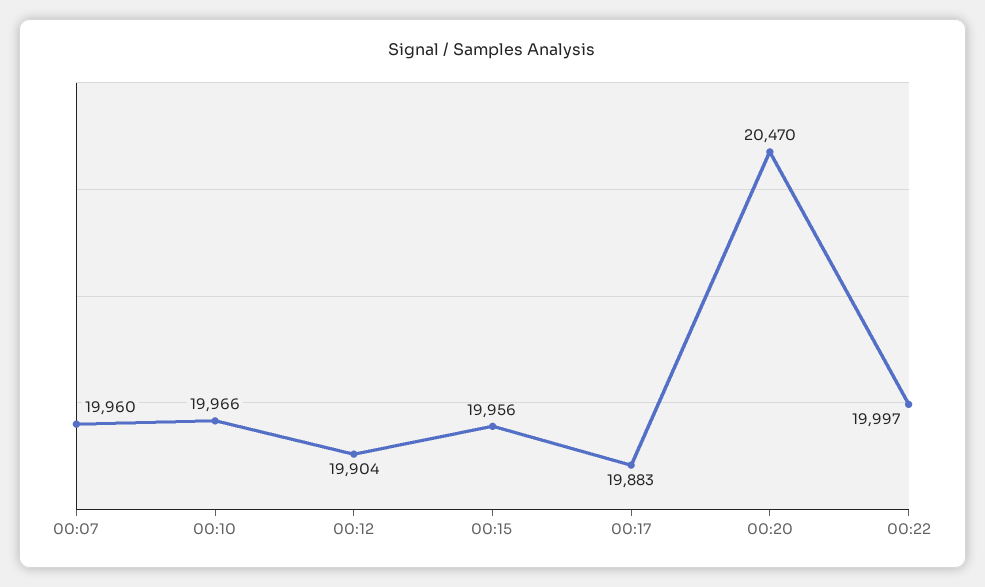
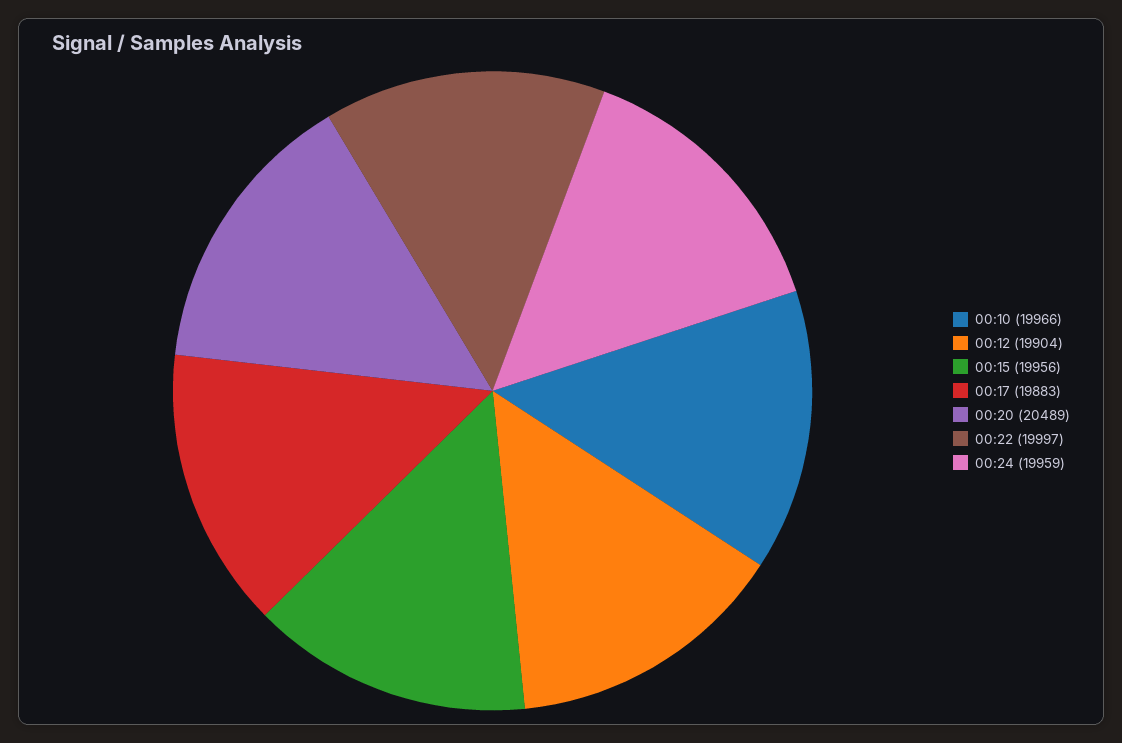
00:07: 19960 -> none
00:20: 20470 -> 20489
00:24: none -> 19959

